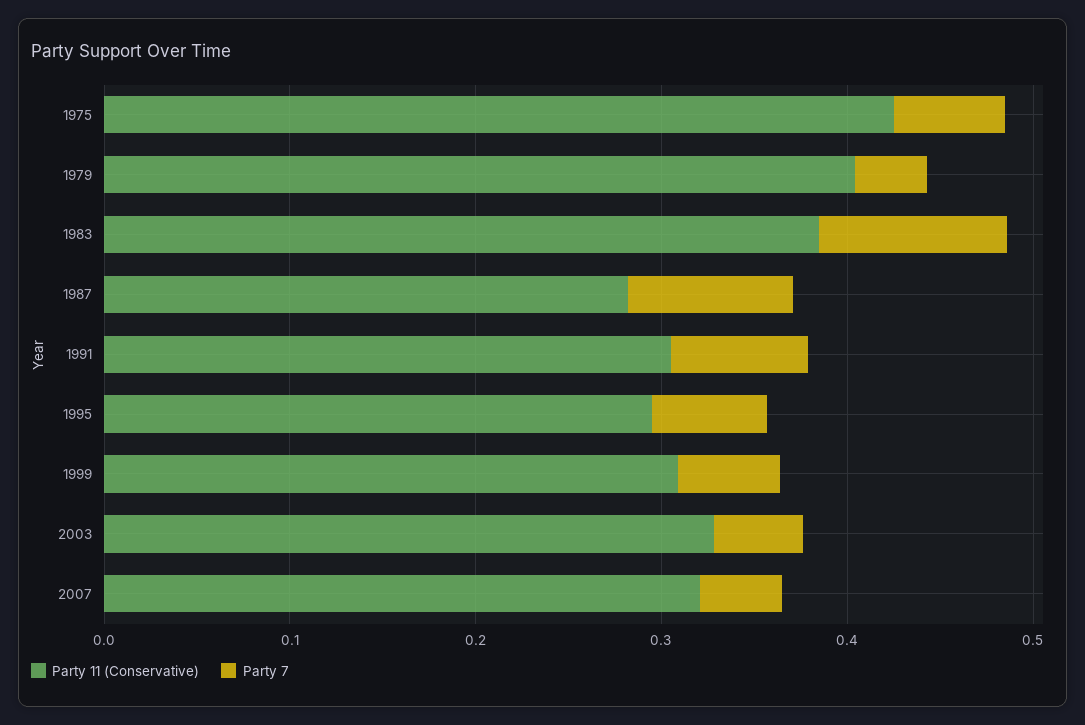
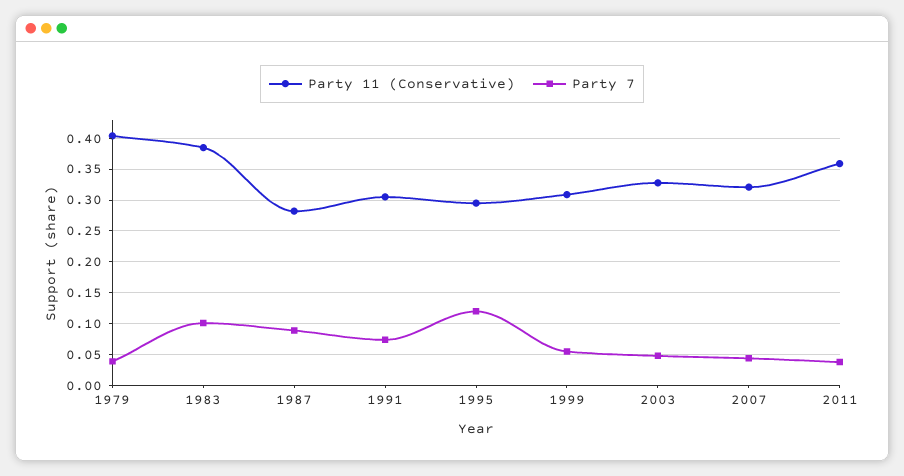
Party 11 (Conservative), 1975: 0.42 -> none
Party 7, 1975: 0.06 -> none
Party 7, 1995: 0.06 -> 0.12
Party 11 (Conservative), 2011: none -> 0.36
Party 7, 2011: none -> 0.04

